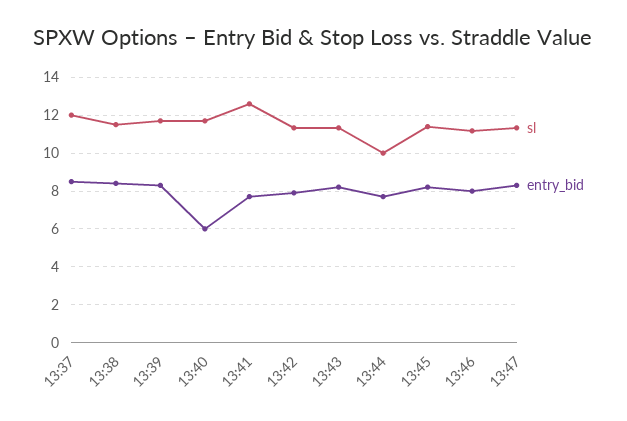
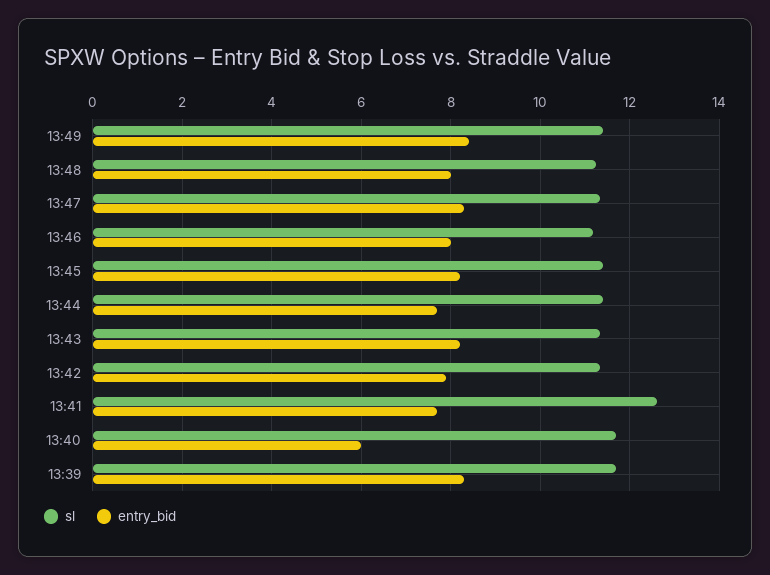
sl, 13:37: 12 -> none
entry_bid, 13:37: 8.5 -> none
sl, 13:38: 11.5 -> none
entry_bid, 13:38: 8.5 -> none
sl, 13:44: 10 -> 11.4
sl, 13:49: none -> 11.4
entry_bid, 13:49: none -> 8.4
sl, 13:48: none -> 11.2
entry_bid, 13:48: none -> 8

